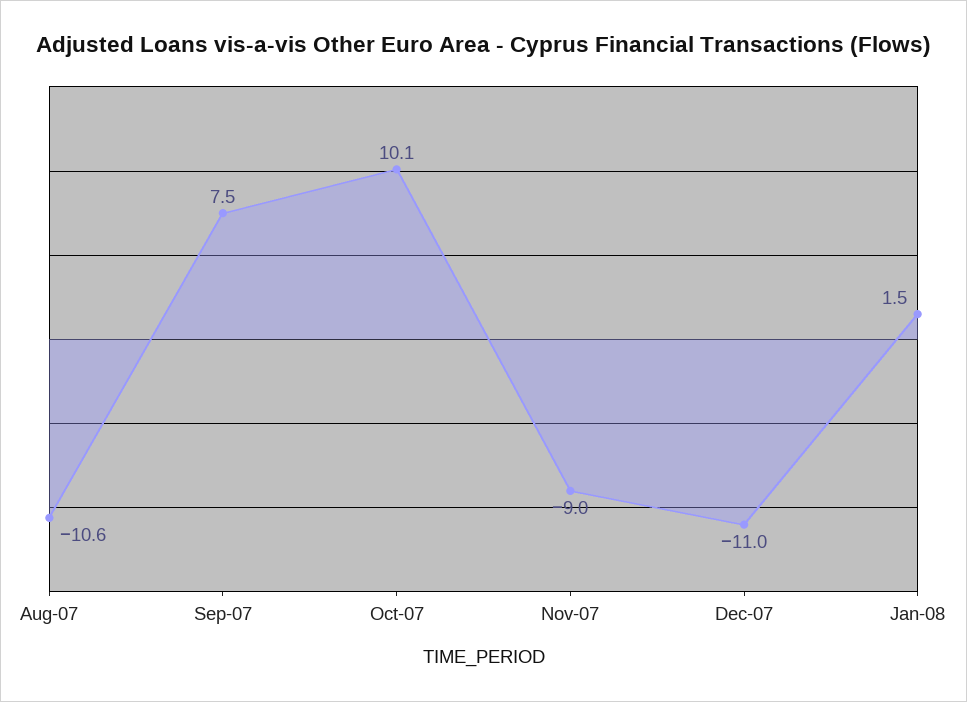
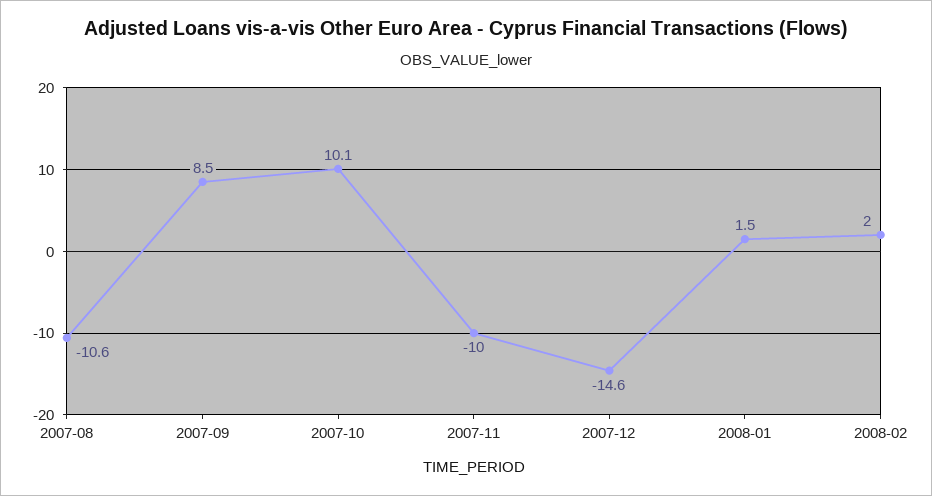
Sep-07: 7.5 -> 8.5
Nov-07: -9 -> -10
Dec-07: -11 -> -14.6
2008-02: none -> 2

